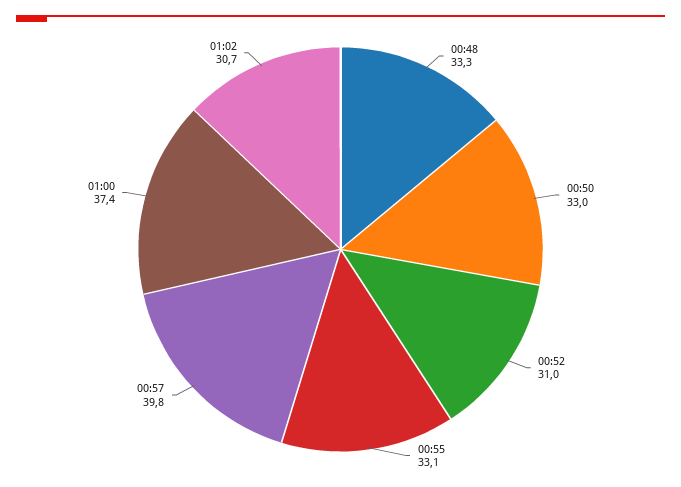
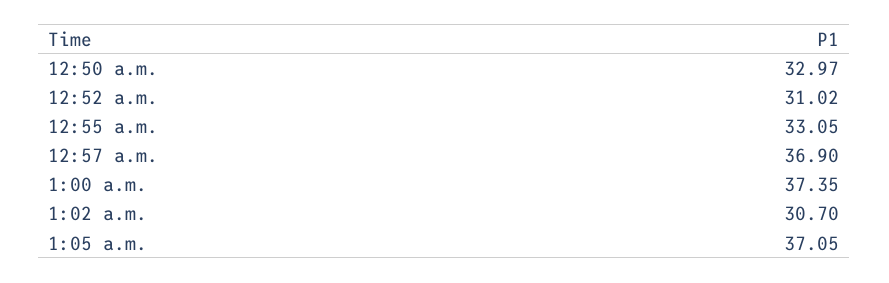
00:48: 33.3 -> none
00:57: 39.8 -> 36.9
1:05 a.m.: none -> 37.05

